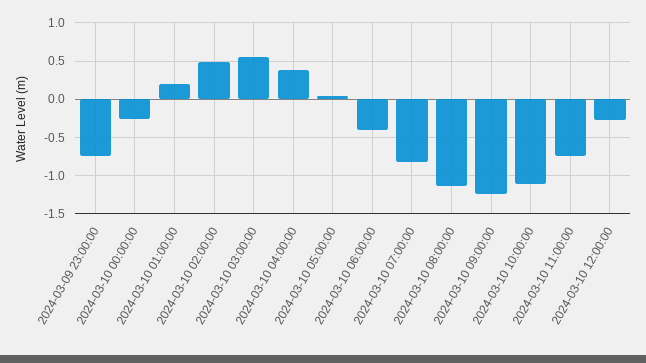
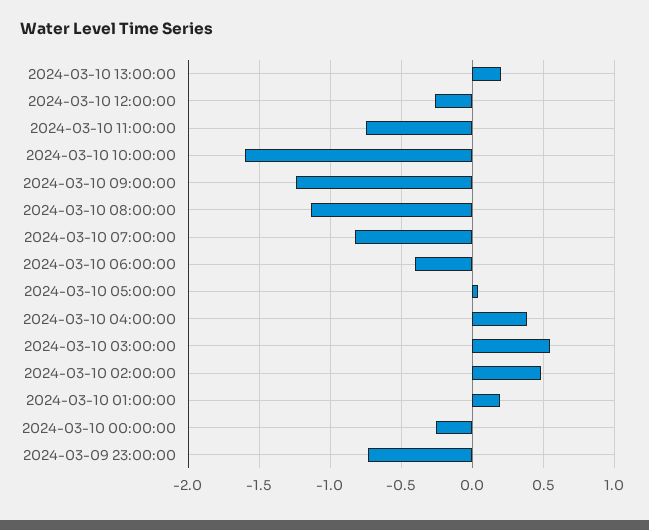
2024-03-10 10:00:00: -1.1 -> -1.6
2024-03-10 13:00:00: none -> 0.2

